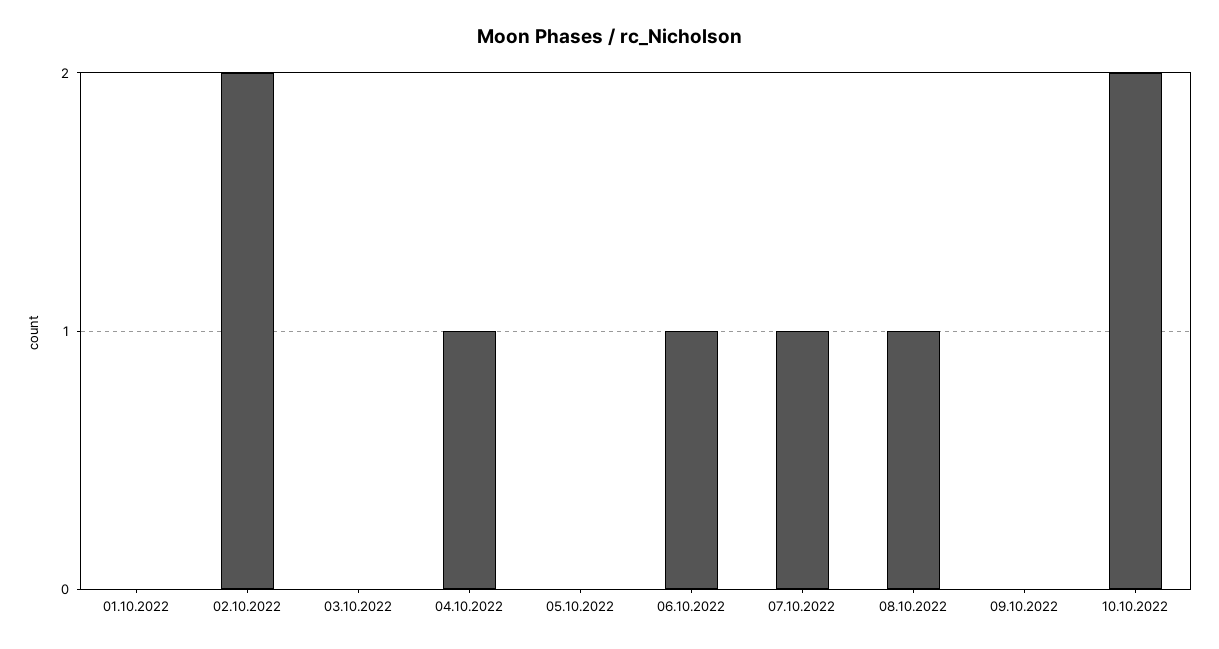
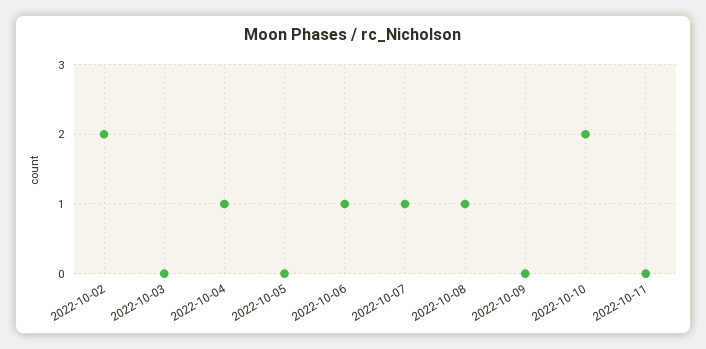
01.10.2022: 0 -> none
2022-10-11: none -> 0

